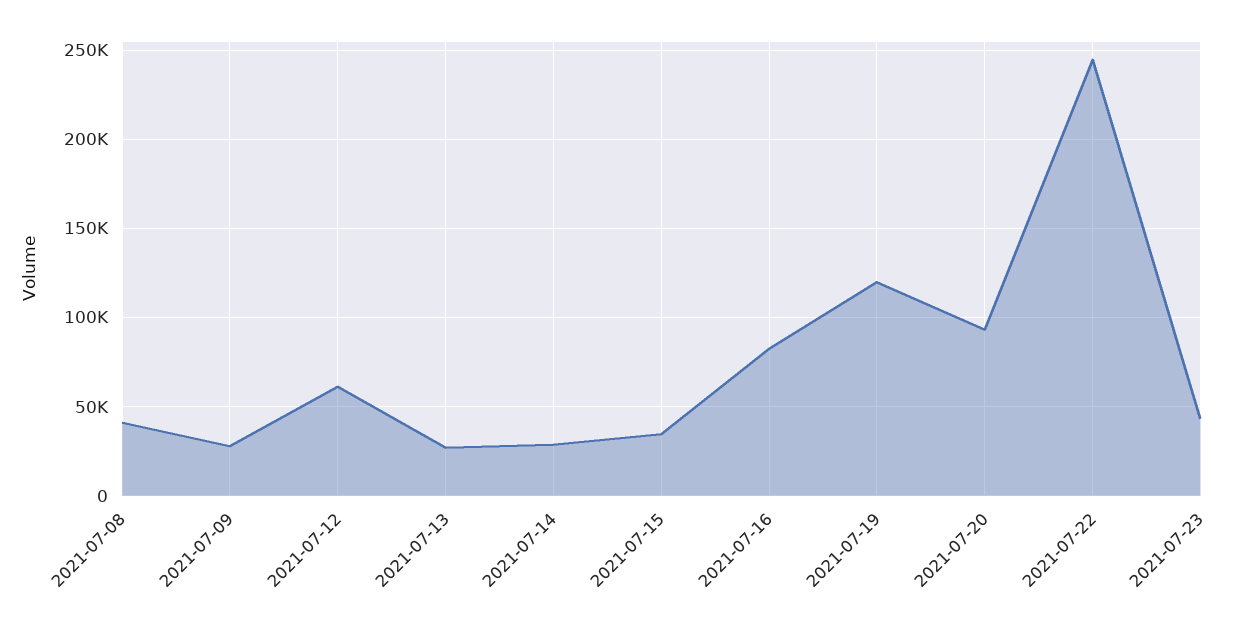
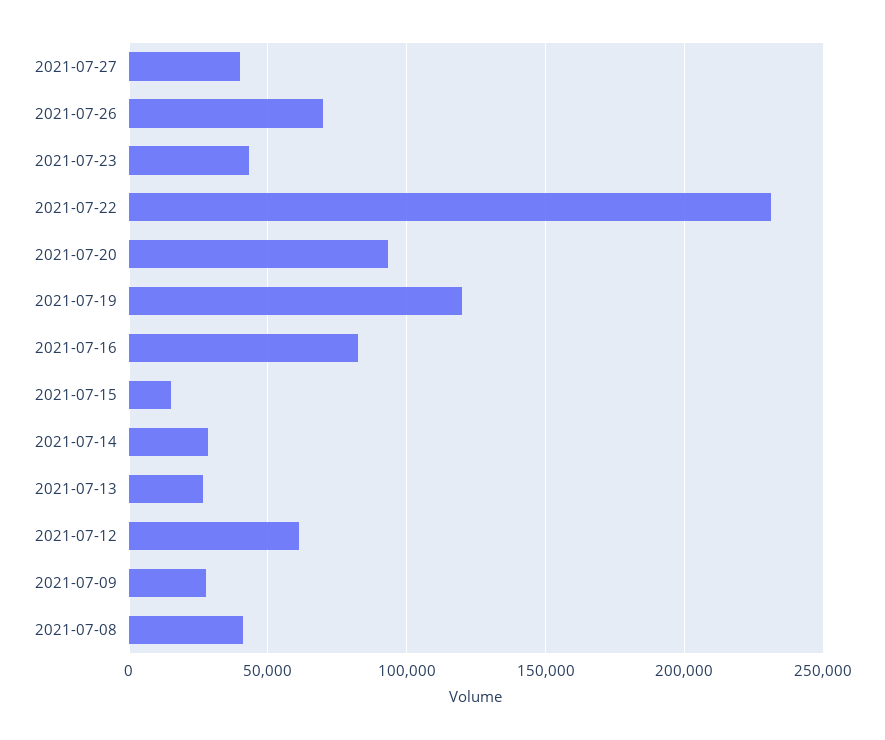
2021-07-15: 35000 -> 15000
2021-07-22: 245000 -> 230000
2021-07-27: none -> 40000
2021-07-26: none -> 70000

